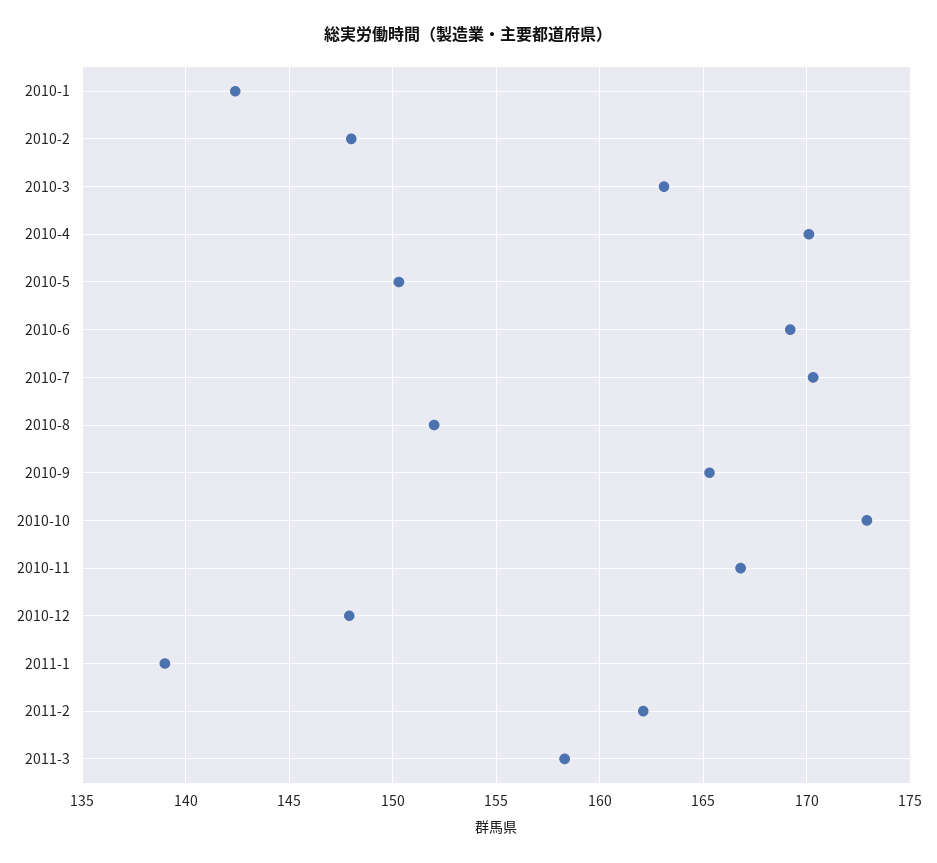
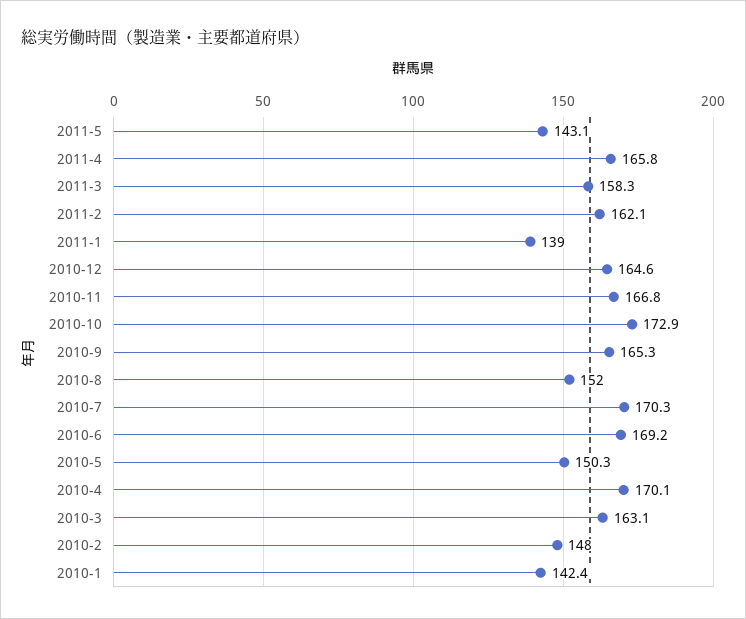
2010-12: 148 -> 164.6
2011-5: none -> 143.1
2011-4: none -> 165.8

